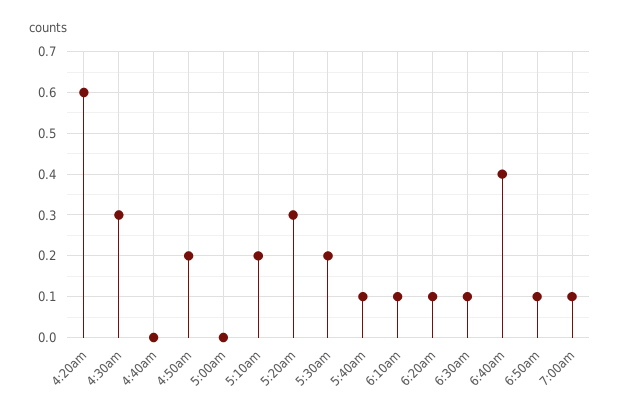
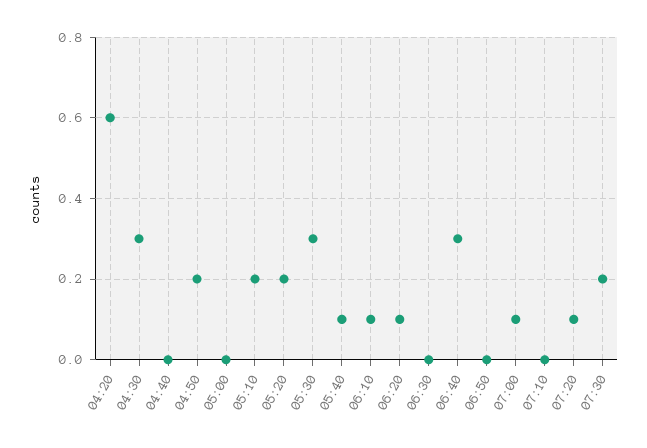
5:20am: 0.3 -> 0.2
5:30am: 0.2 -> 0.3
6:30am: 0.1 -> 0
6:40am: 0.4 -> 0.3
6:50am: 0.1 -> 0
07:10: none -> 0
07:20: none -> 0.1
07:30: none -> 0.2

